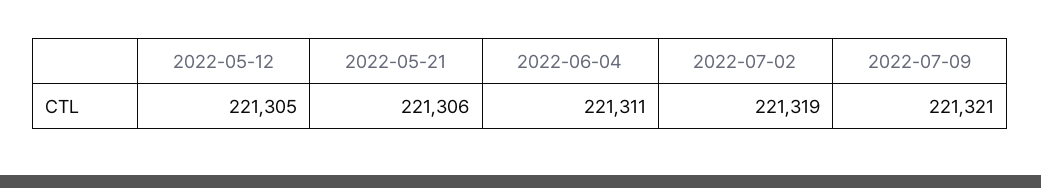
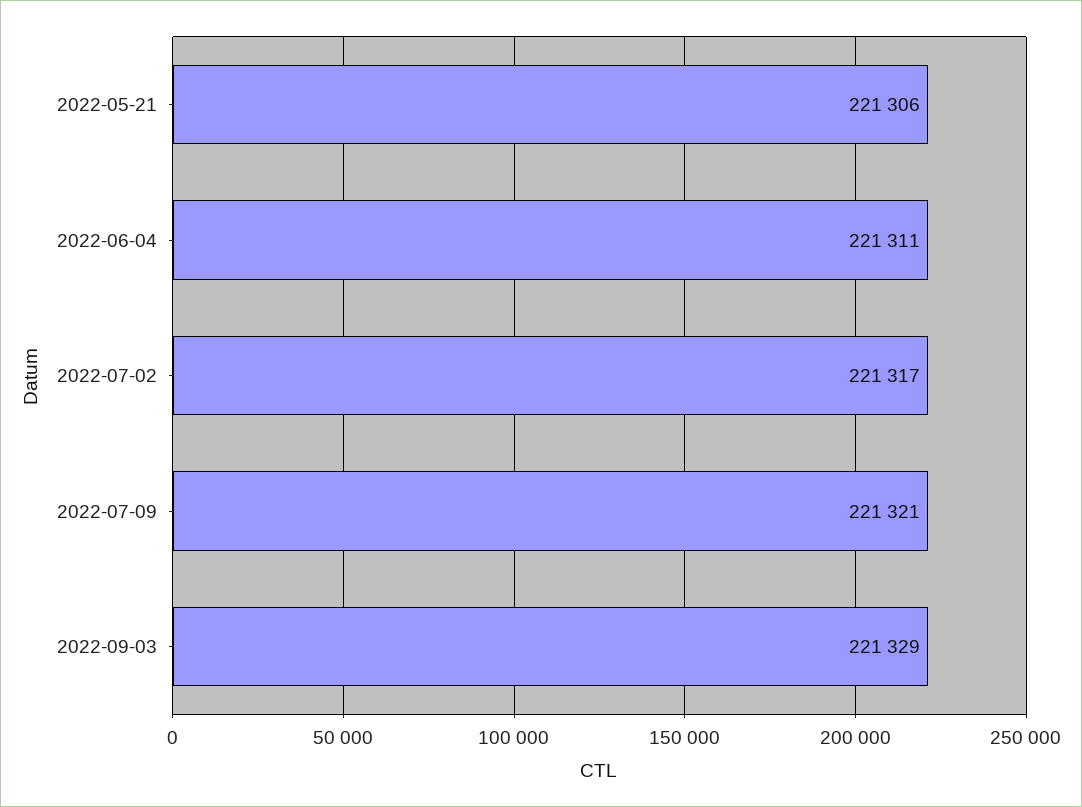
2022-05-12: 221305 -> none
2022-07-02: 221319 -> 221317
2022-09-03: none -> 221329

